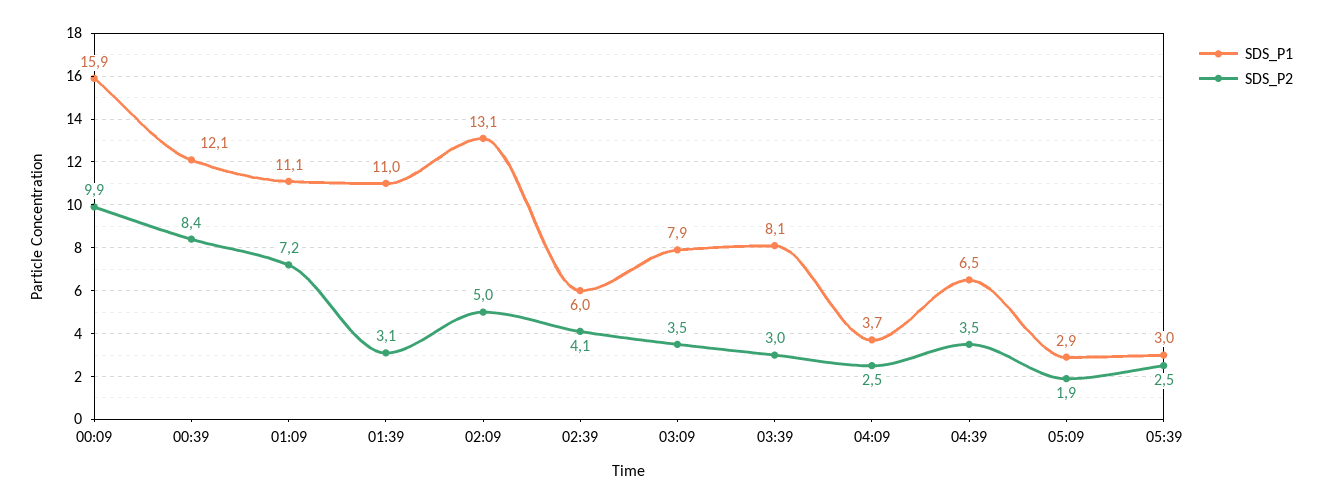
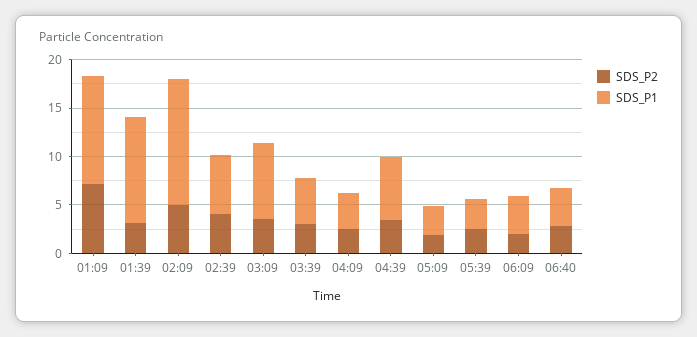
SDS_P1, 00:09: 15.9 -> none
SDS_P2, 00:09: 9.9 -> none
SDS_P1, 00:39: 12.1 -> none
SDS_P2, 00:39: 8.4 -> none
SDS_P1, 03:39: 8.1 -> 5
SDS_P2, 06:09: none -> 2
SDS_P1, 06:09: none -> 4
SDS_P2, 06:40: none -> 3
SDS_P1, 06:40: none -> 4

